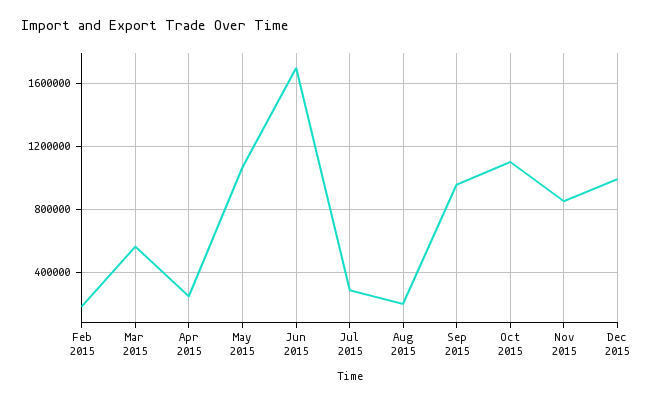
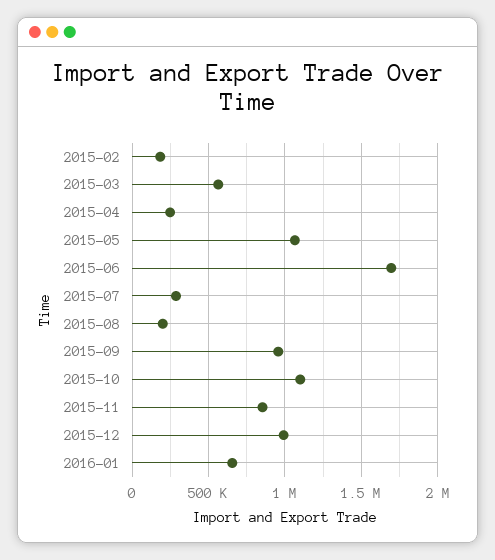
2016-01: none -> 650000

